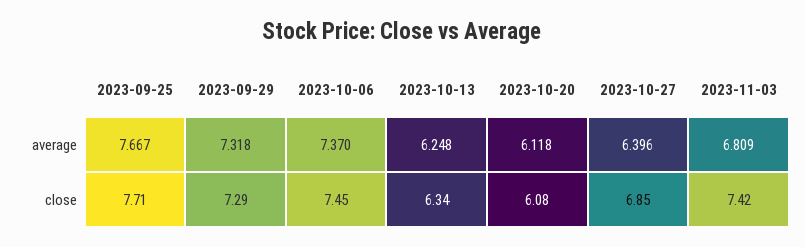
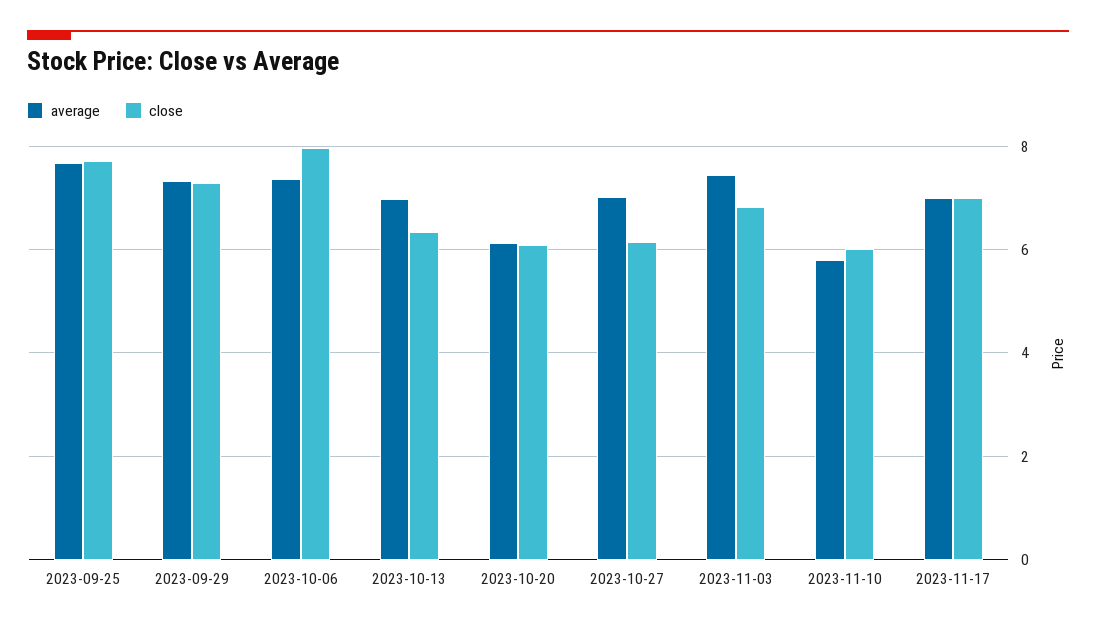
average, 2023-10-13: 6.248 -> 7
average, 2023-10-27: 6.396 -> 7
average, 2023-11-03: 6.809 -> 7.4
close, 2023-10-06: 7.45 -> 8
close, 2023-10-27: 6.85 -> 6.2
close, 2023-11-03: 7.42 -> 6.8
average, 2023-11-10: none -> 5.8
close, 2023-11-10: none -> 6
average, 2023-11-17: none -> 7
close, 2023-11-17: none -> 7

